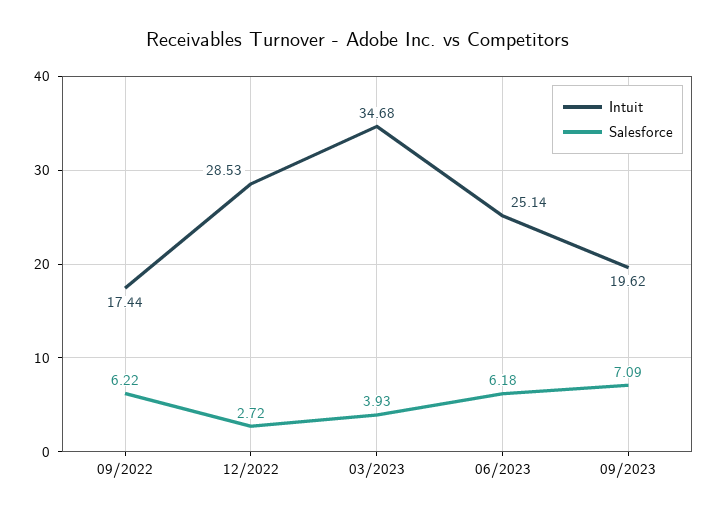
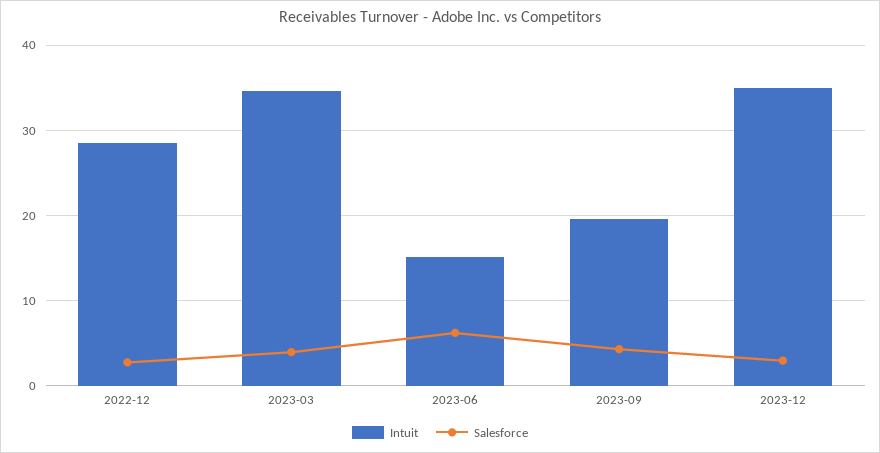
Intuit, 09/2022: 17.44 -> none
Salesforce, 09/2022: 6.22 -> none
Intuit, 06/2023: 25.14 -> 15
Salesforce, 09/2023: 7.09 -> 4
Intuit, 2023-12: none -> 35
Salesforce, 2023-12: none -> 3

